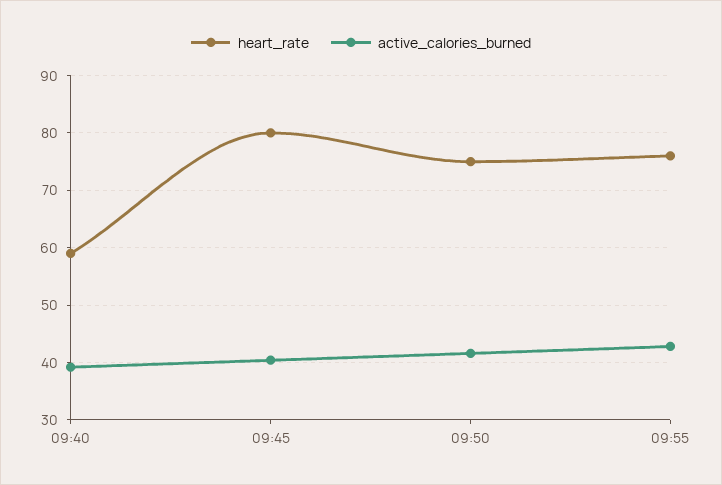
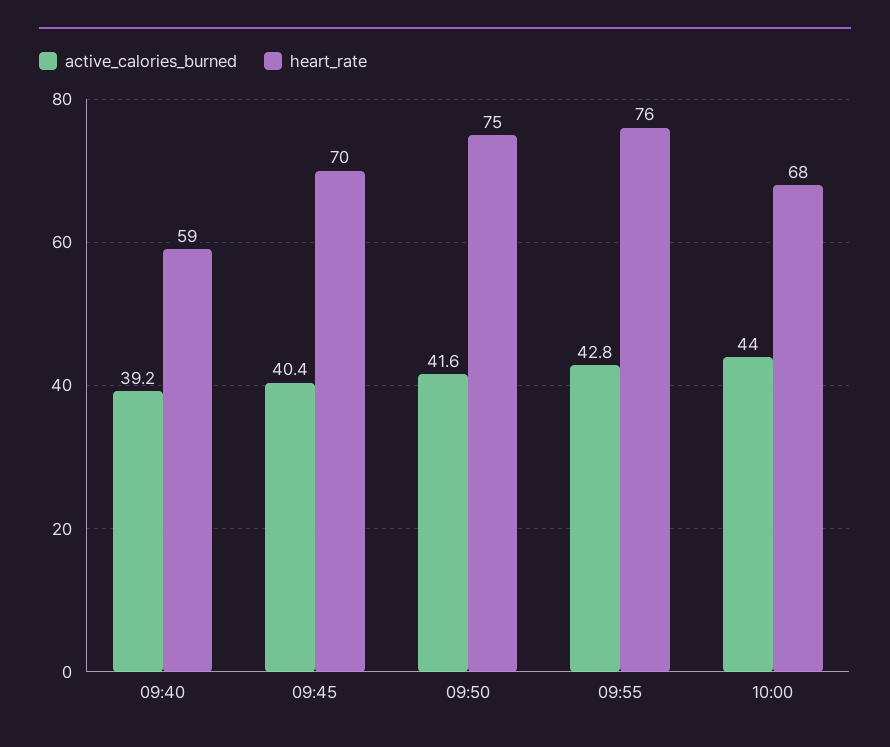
heart_rate, 09:45: 80 -> 70
active_calories_burned, 10:00: none -> 44
heart_rate, 10:00: none -> 68

